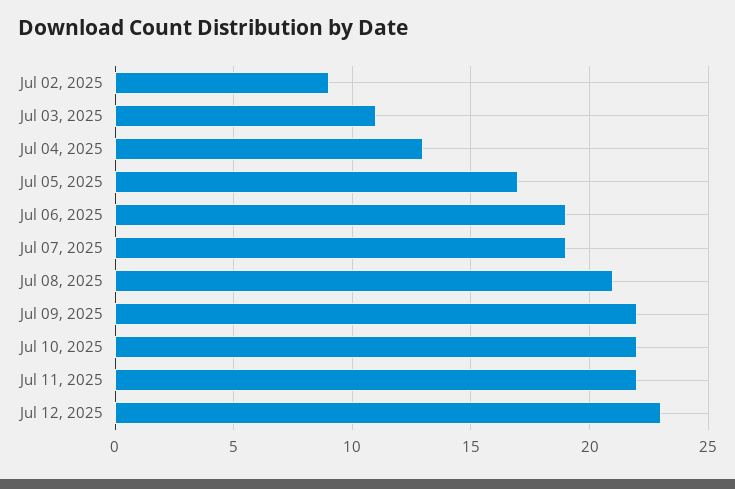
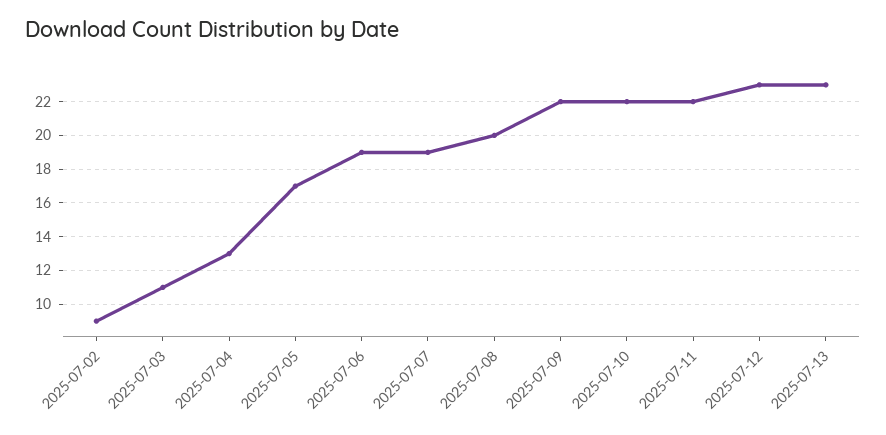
Jul 08, 2025: 21 -> 20
2025-07-13: none -> 23

